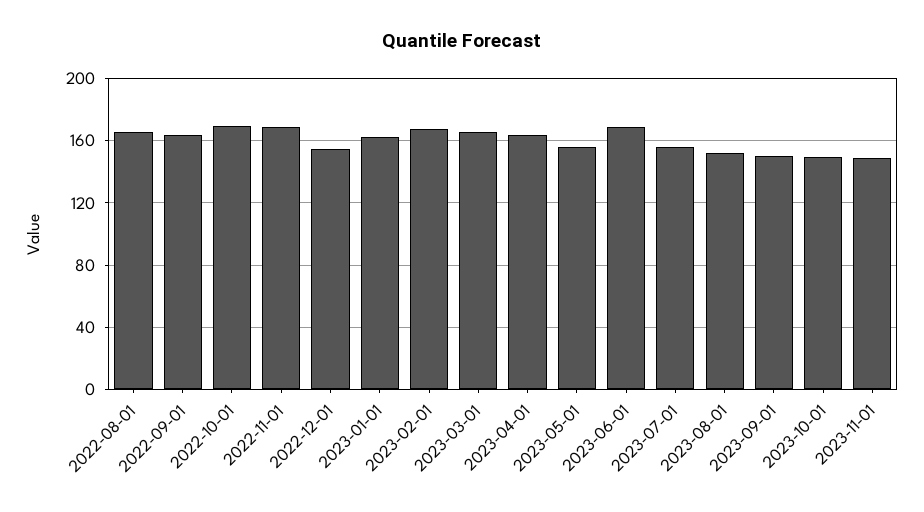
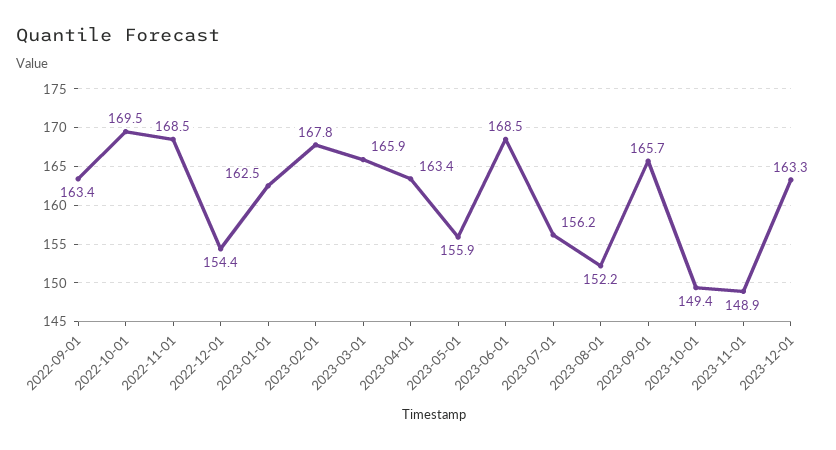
2022-08-01: 165 -> none
2023-09-01: 150 -> 165.7
2023-12-01: none -> 163.3

